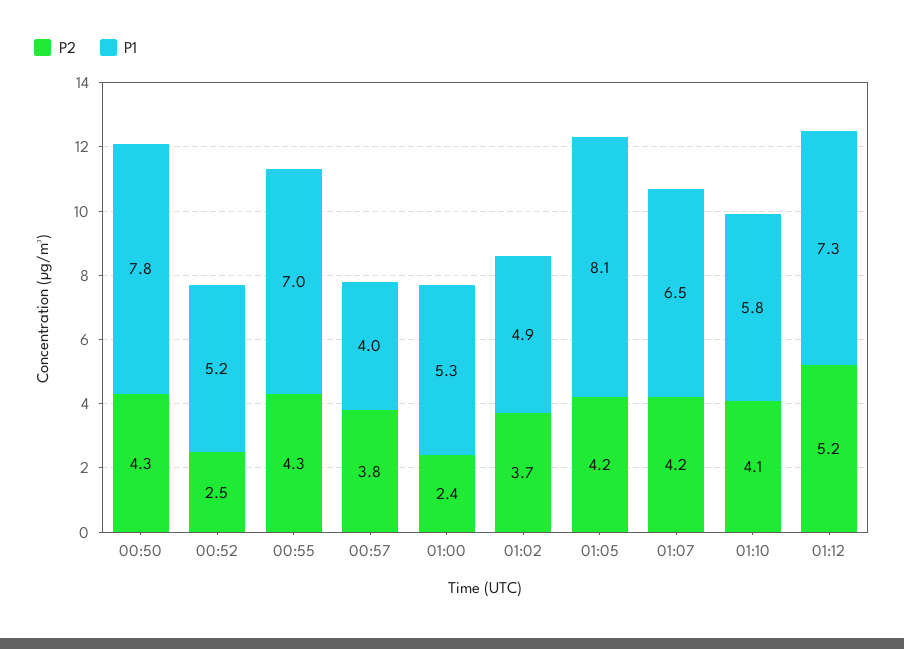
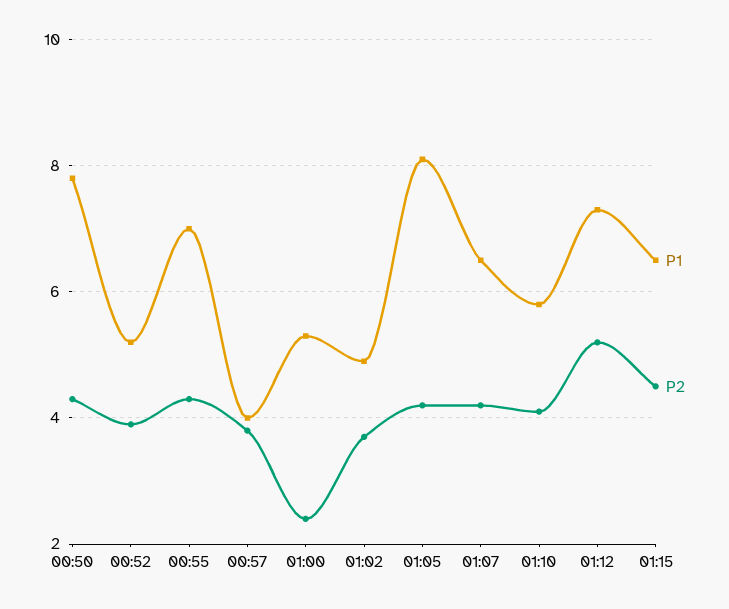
P2, 00:52: 2.5 -> 4
P1, 01:15: none -> 6.5
P2, 01:15: none -> 4.5

